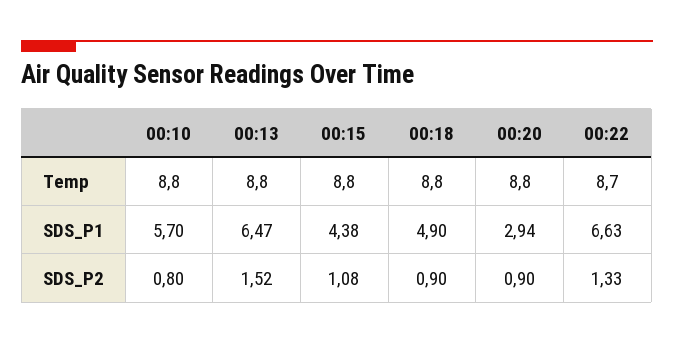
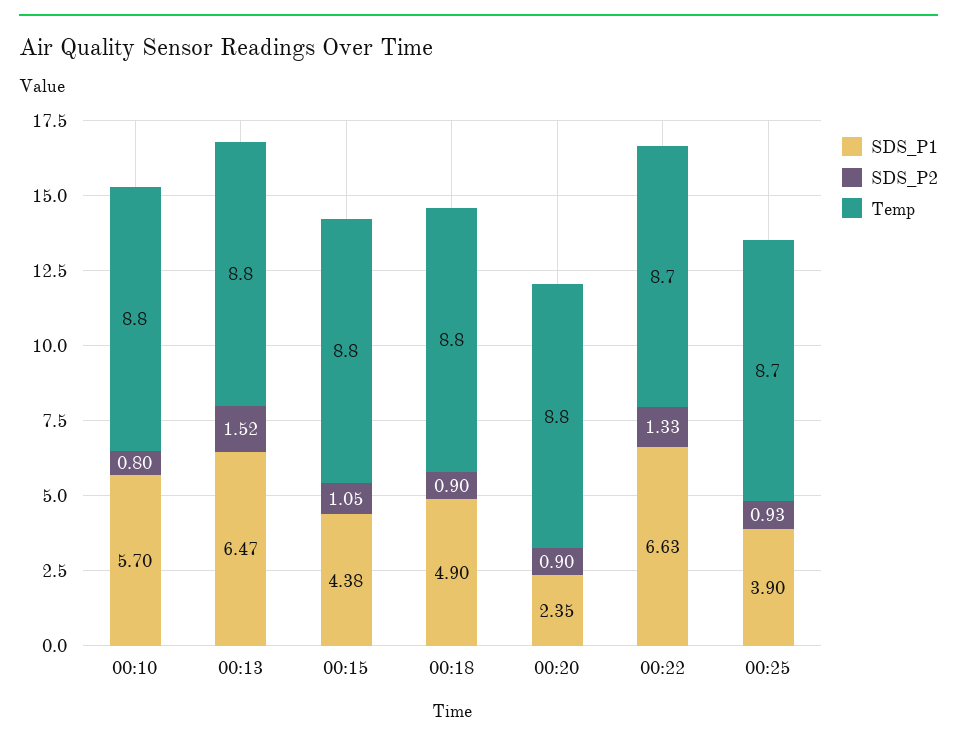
SDS_P1, 00:20: 2.94 -> 2.35
SDS_P2, 00:15: 1.08 -> 1.05
SDS_P1, 00:25: none -> 3.9
SDS_P2, 00:25: none -> 0.93
Temp, 00:25: none -> 8.7

